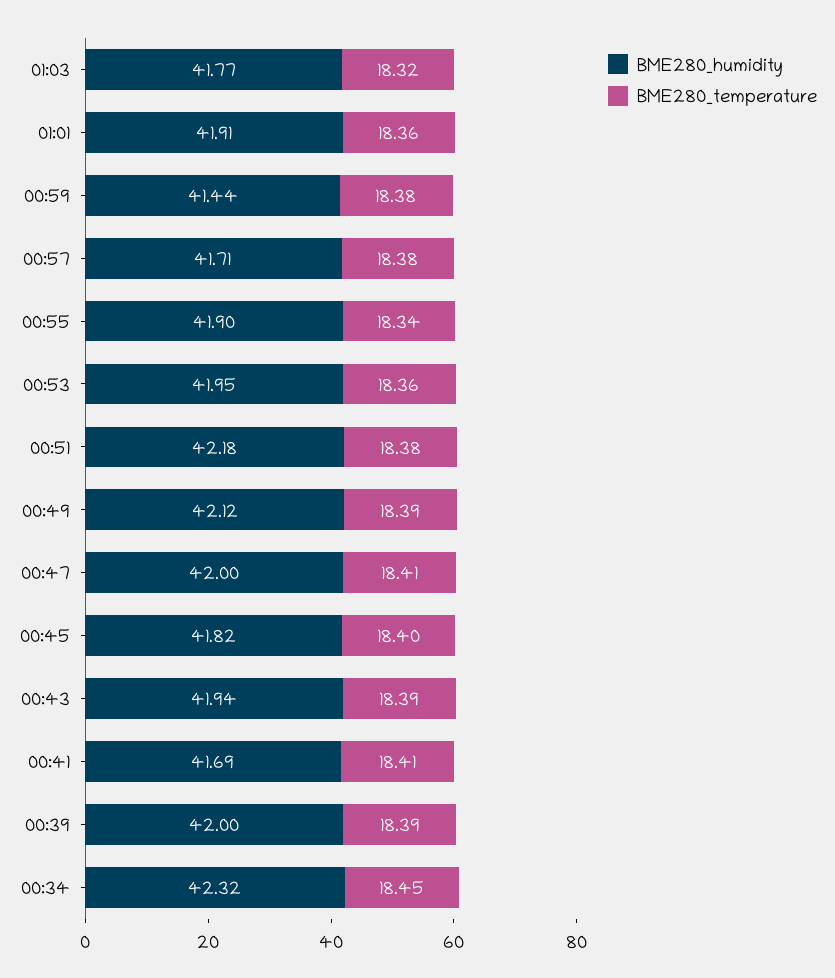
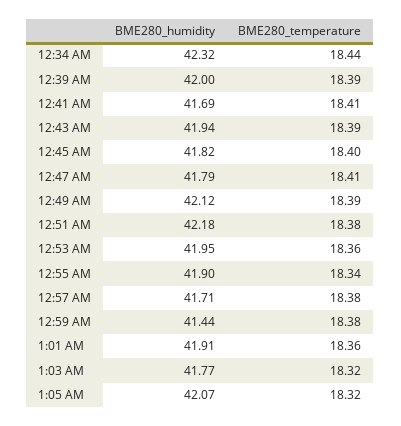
BME280_humidity, 00:47: 42 -> 41.79
BME280_temperature, 00:34: 18.45 -> 18.44
BME280_humidity, 1:05 AM: none -> 42.07
BME280_temperature, 1:05 AM: none -> 18.32

